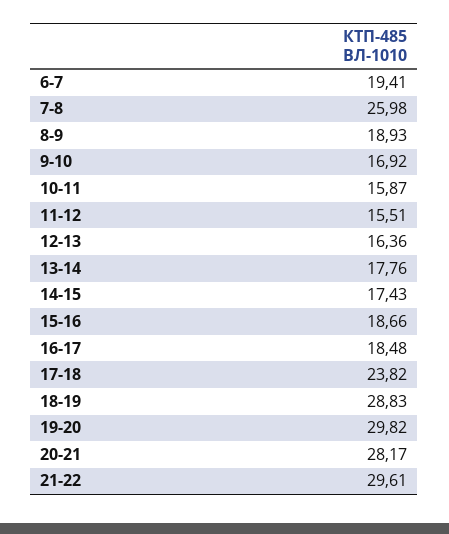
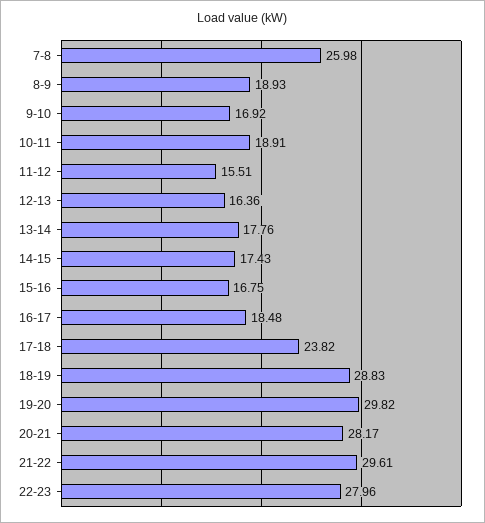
6-7: 19.41 -> none
10-11: 15.87 -> 18.91
15-16: 18.66 -> 16.75
22-23: none -> 27.96

